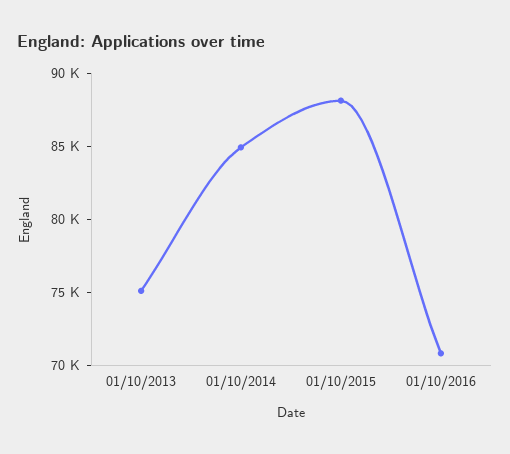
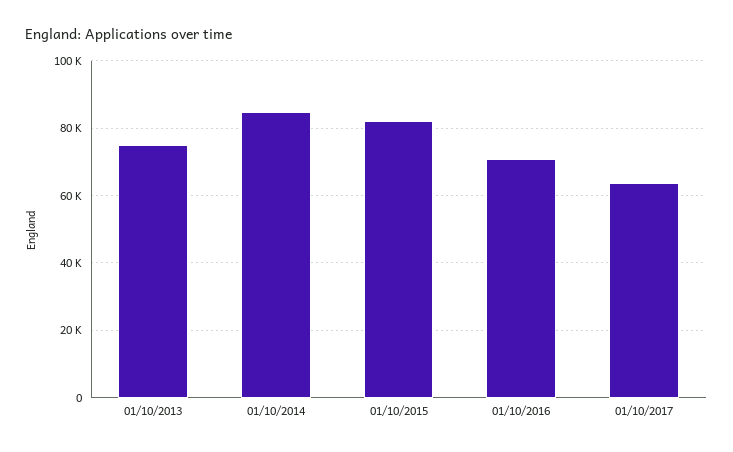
01/10/2015: 88000 -> 82000
01/10/2017: none -> 64000

